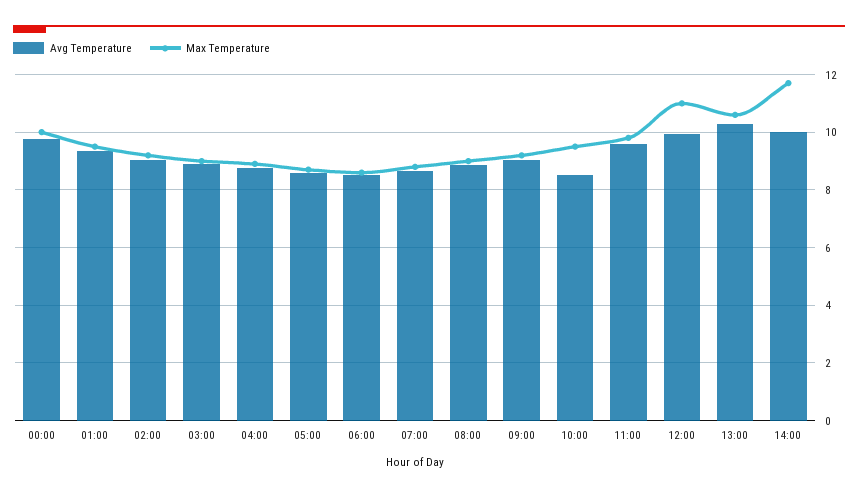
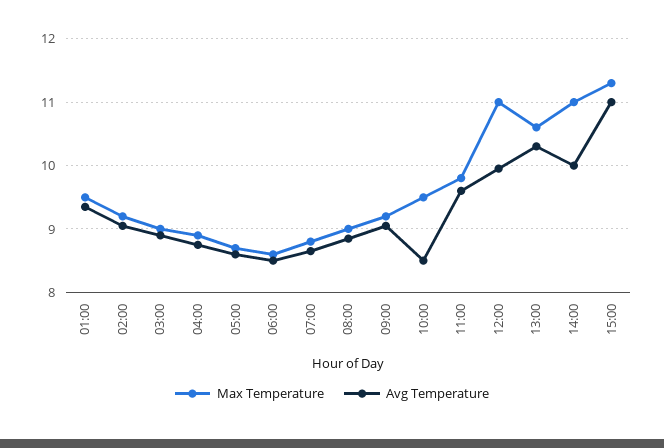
Avg Temperature, 00:00: 9.75 -> none
Max Temperature, 00:00: 10 -> none
Max Temperature, 14:00: 11.75 -> 11
Max Temperature, 15:00: none -> 11.3
Avg Temperature, 15:00: none -> 11

